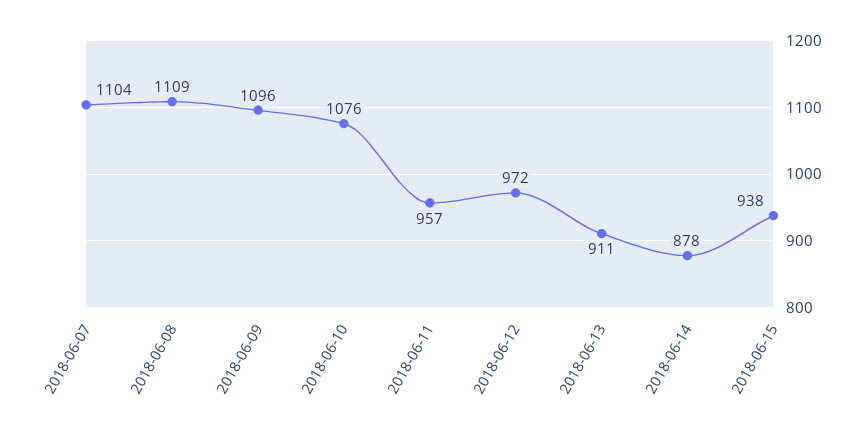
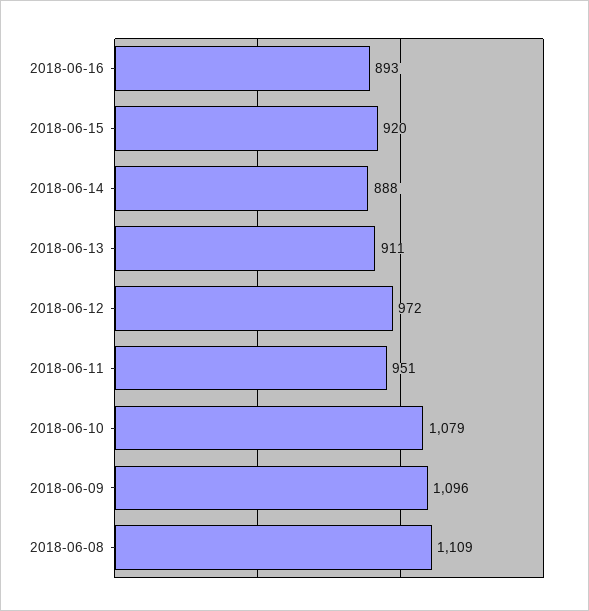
2018-06-07: 1104 -> none
2018-06-10: 1076 -> 1079
2018-06-11: 957 -> 951
2018-06-14: 878 -> 888
2018-06-15: 938 -> 920
2018-06-16: none -> 893

